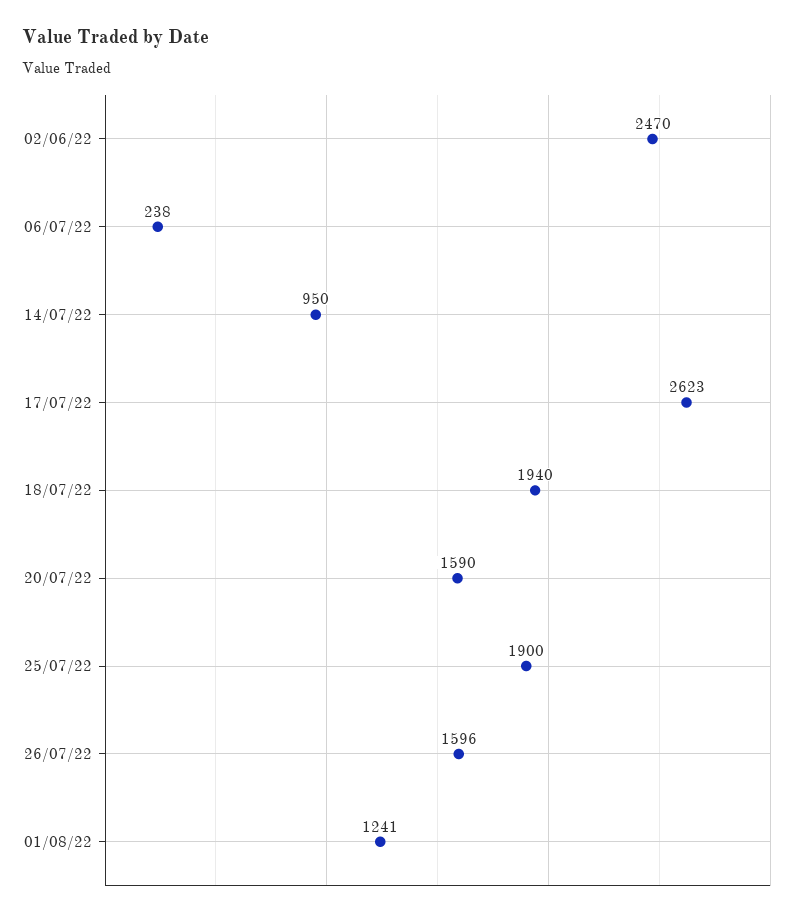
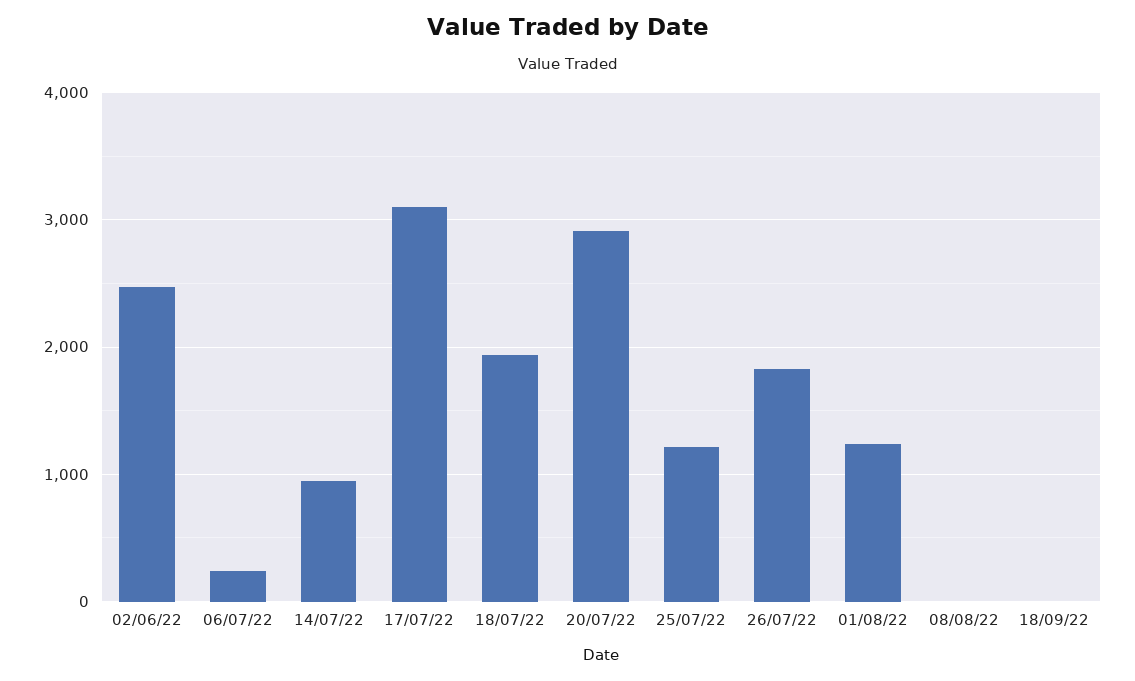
17/07/22: 2623 -> 3100
20/07/22: 1590 -> 2900
25/07/22: 1900 -> 1200
26/07/22: 1596 -> 1800
08/08/22: none -> 0
18/09/22: none -> 0

